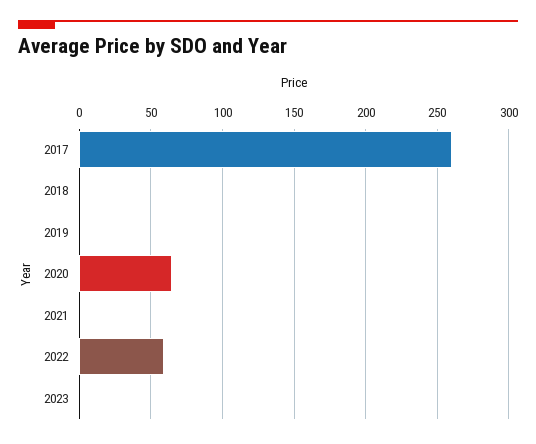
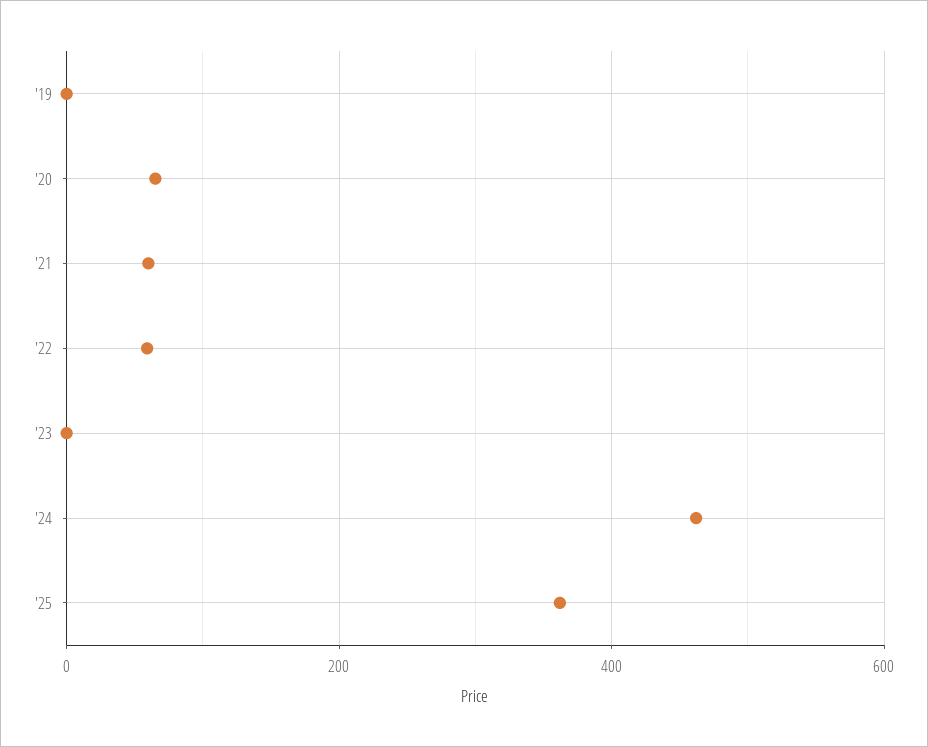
2017: 260 -> none
2018: 0 -> none
2021: 0 -> 60
'24: none -> 460
'25: none -> 360

